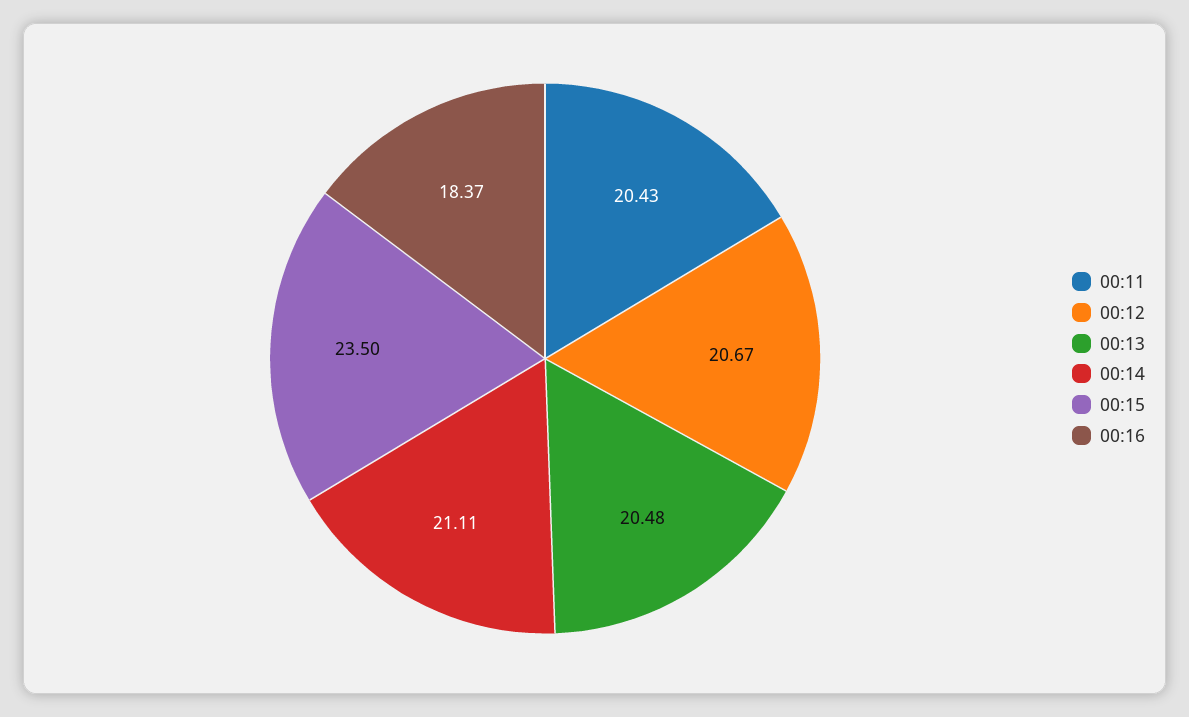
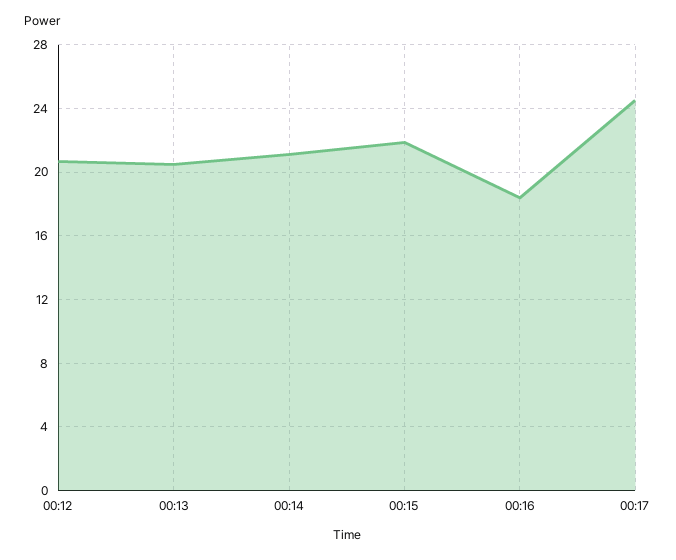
00:11: 20.43 -> none
00:15: 23.5 -> 22
00:17: none -> 24.5

